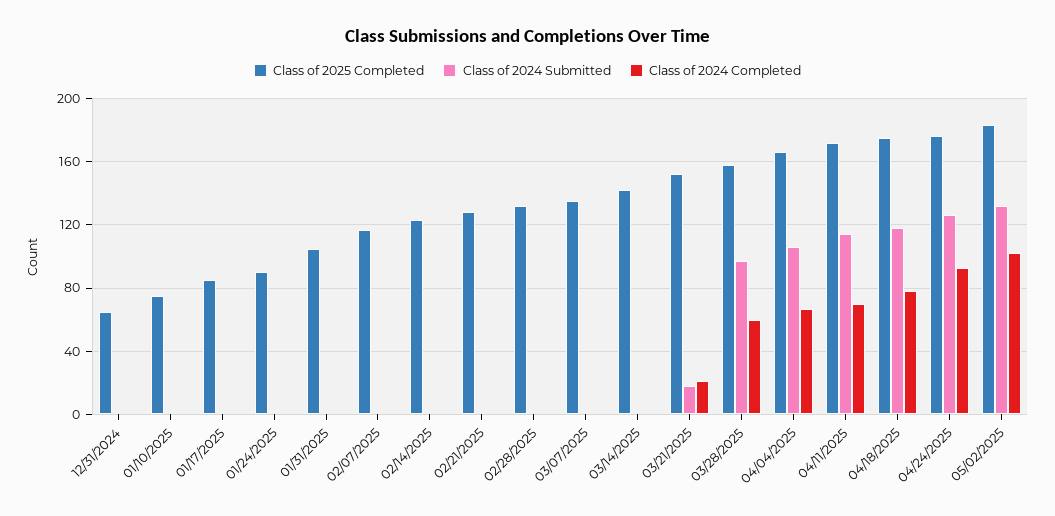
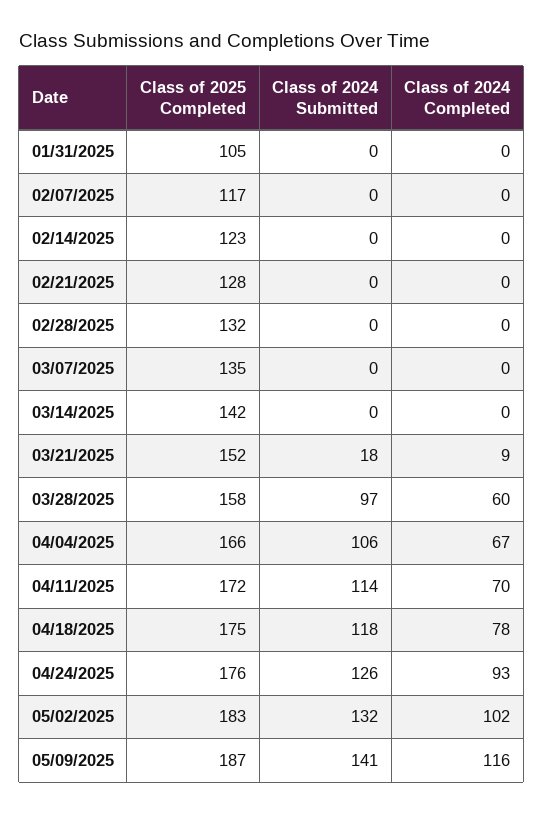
Class of 2025 Completed, 12/31/2024: 65 -> none
Class of 2024 Submitted, 12/31/2024: 0 -> none
Class of 2024 Completed, 12/31/2024: 0 -> none
Class of 2025 Completed, 01/10/2025: 75 -> none
Class of 2024 Submitted, 01/10/2025: 0 -> none
Class of 2024 Completed, 01/10/2025: 0 -> none
Class of 2025 Completed, 01/17/2025: 85 -> none
Class of 2024 Submitted, 01/17/2025: 0 -> none
Class of 2024 Completed, 01/17/2025: 0 -> none
Class of 2025 Completed, 01/24/2025: 90 -> none
Class of 2024 Submitted, 01/24/2025: 0 -> none
Class of 2024 Completed, 01/24/2025: 0 -> none
Class of 2024 Completed, 03/21/2025: 20 -> 9
Class of 2025 Completed, 05/09/2025: none -> 187
Class of 2024 Submitted, 05/09/2025: none -> 141
Class of 2024 Completed, 05/09/2025: none -> 116

